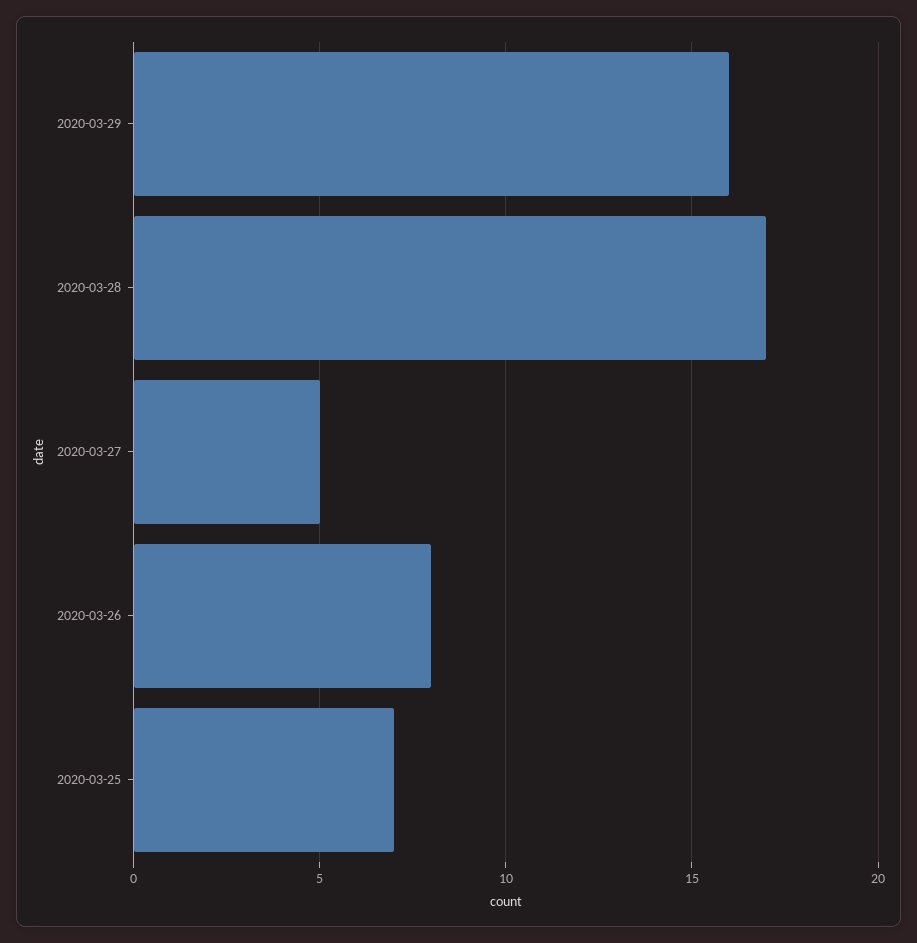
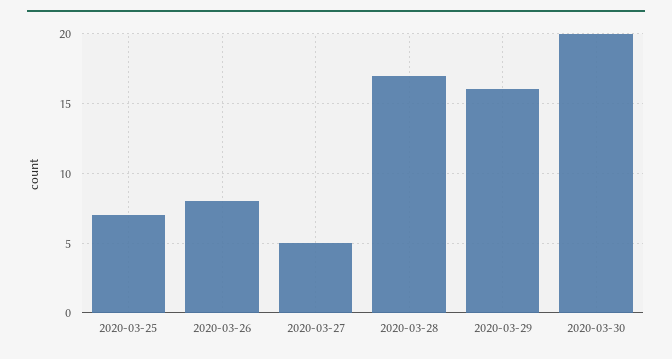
2020-03-30: none -> 20

